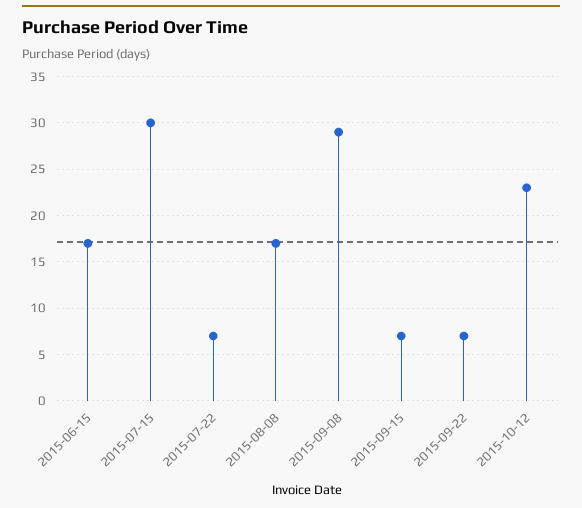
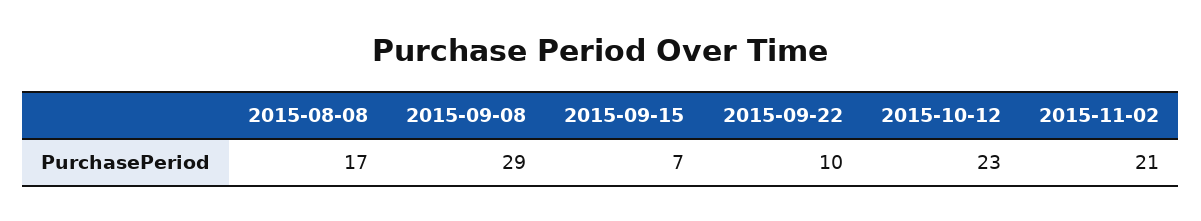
2015-06-15: 17 -> none
2015-07-15: 30 -> none
2015-07-22: 7 -> none
2015-09-22: 7 -> 10
2015-11-02: none -> 21

